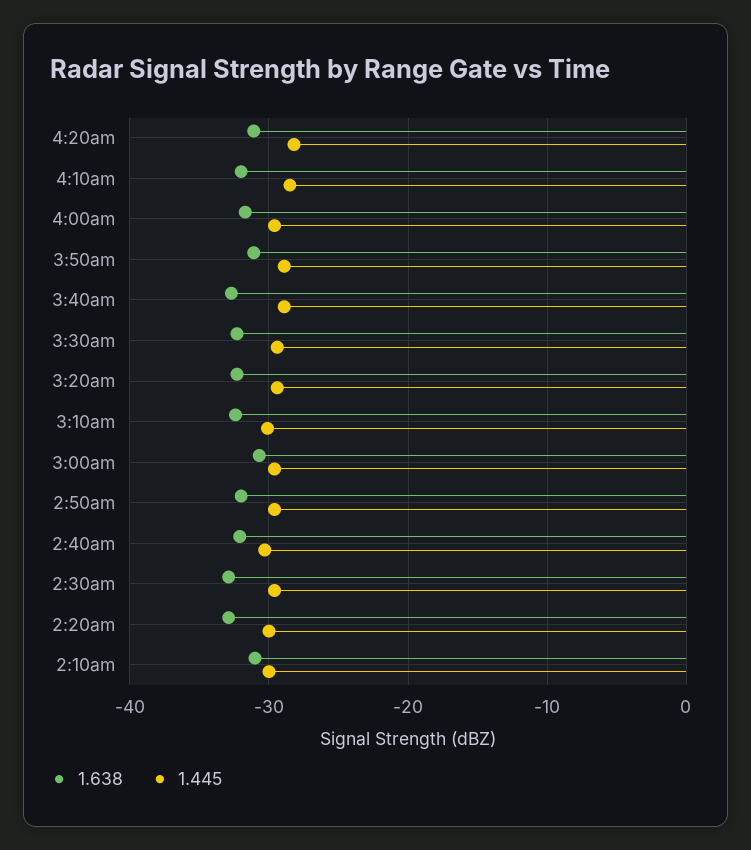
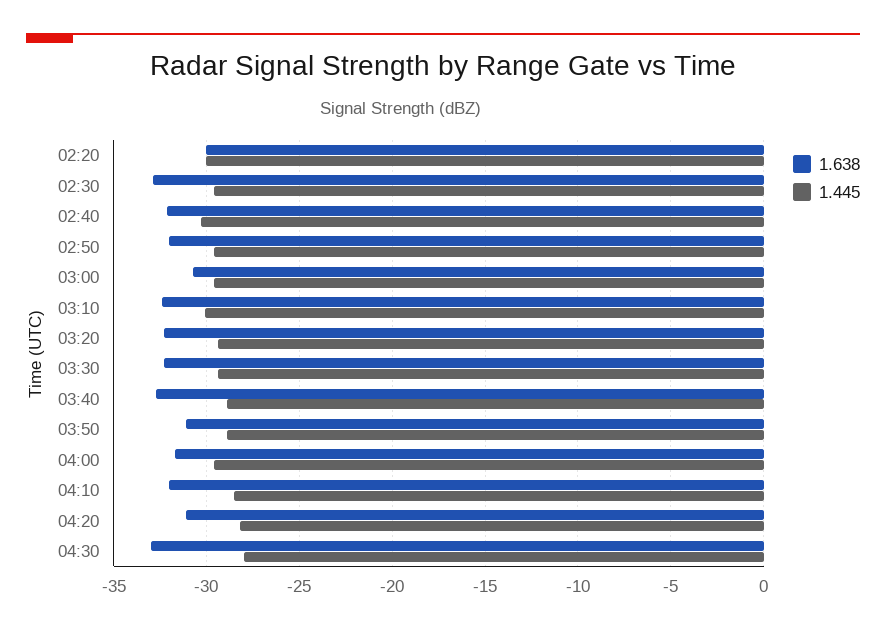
1.638, 2:20am: -33 -> -30
1.638, 2:10am: -31 -> none
1.445, 2:10am: -30 -> none
1.638, 04:30: none -> -33
1.445, 04:30: none -> -28

